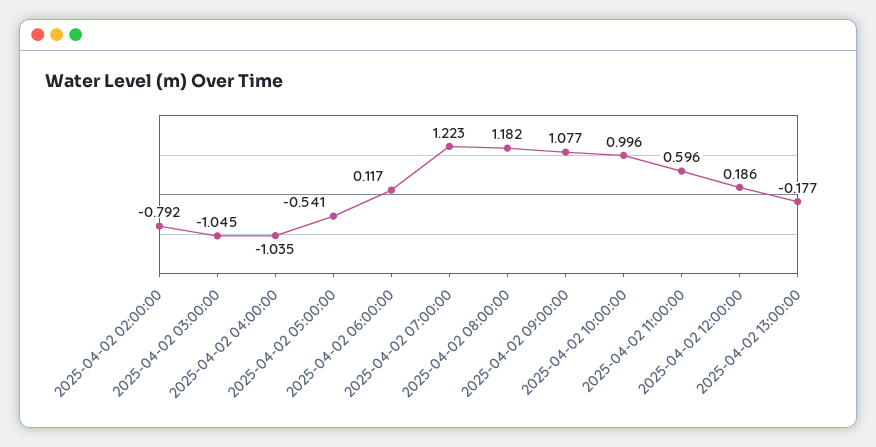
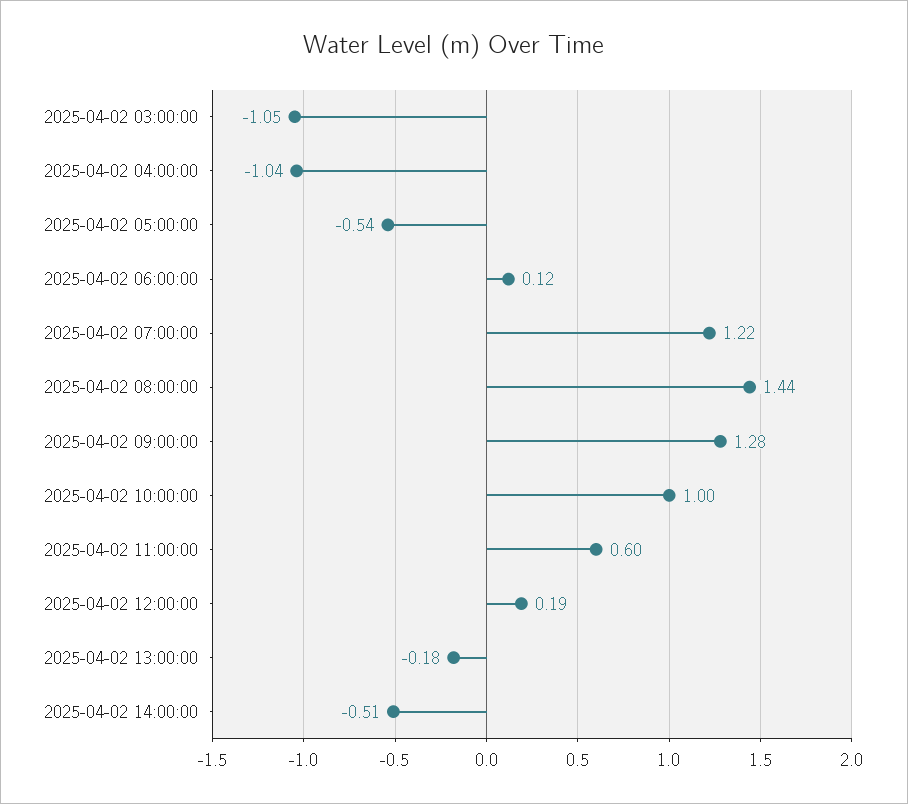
2025-04-02 02:00:00: -0.792 -> none
2025-04-02 08:00:00: 1.182 -> 1.44
2025-04-02 09:00:00: 1.077 -> 1.28
2025-04-02 14:00:00: none -> -0.51

